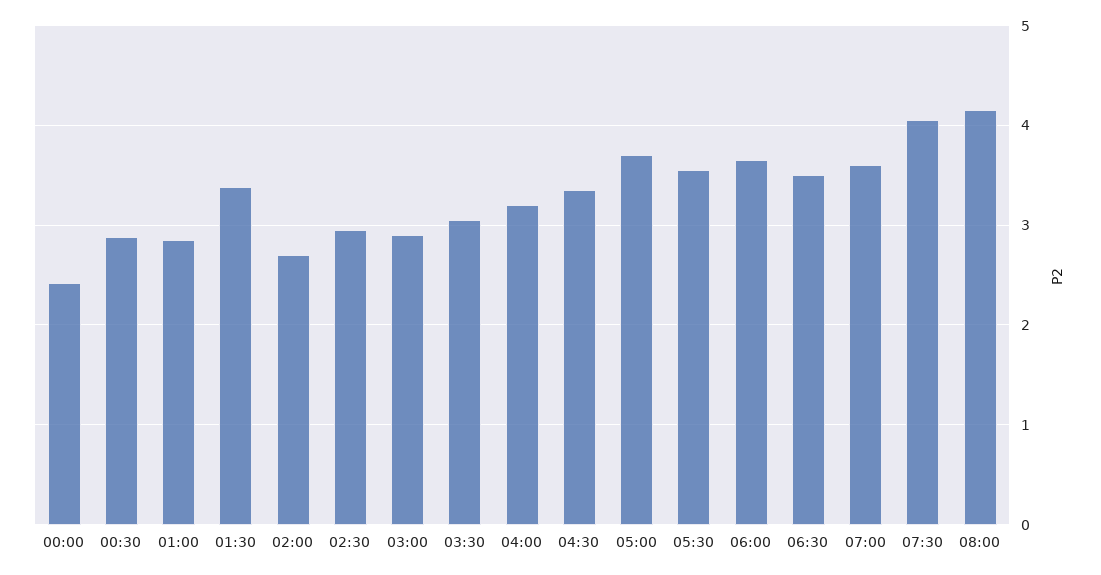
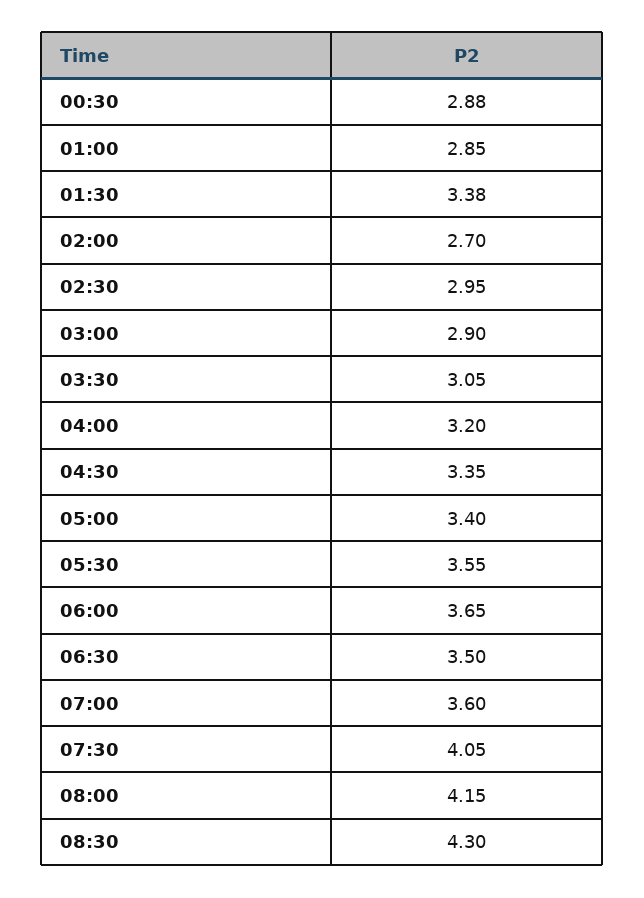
00:00: 2.4 -> none
05:00: 3.7 -> 3.4
08:30: none -> 4.3

